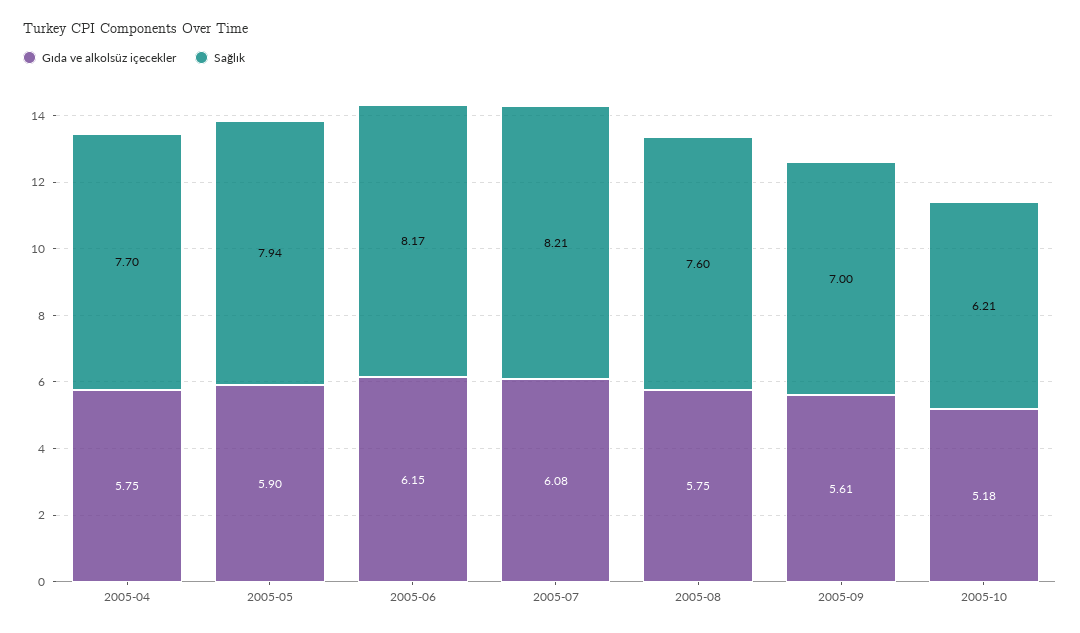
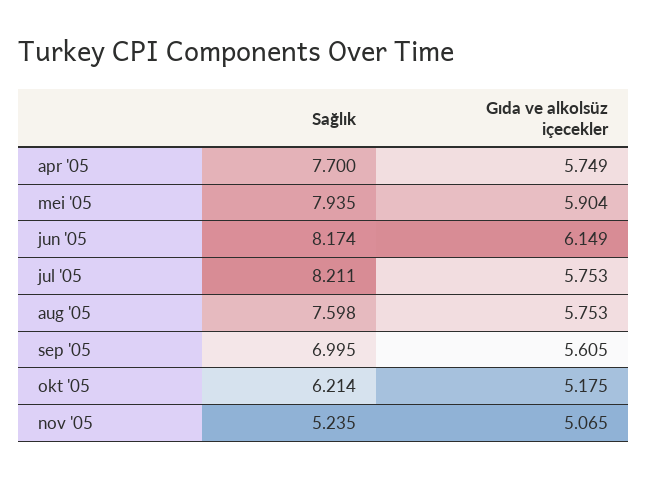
Gıda ve alkolsüz içecekler, 2005-07: 6.08 -> 5.753
Sağlık, nov '05: none -> 5.235
Gıda ve alkolsüz içecekler, nov '05: none -> 5.065

